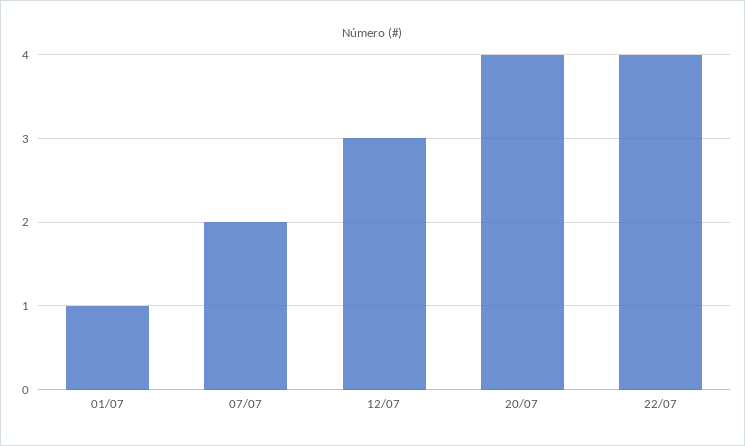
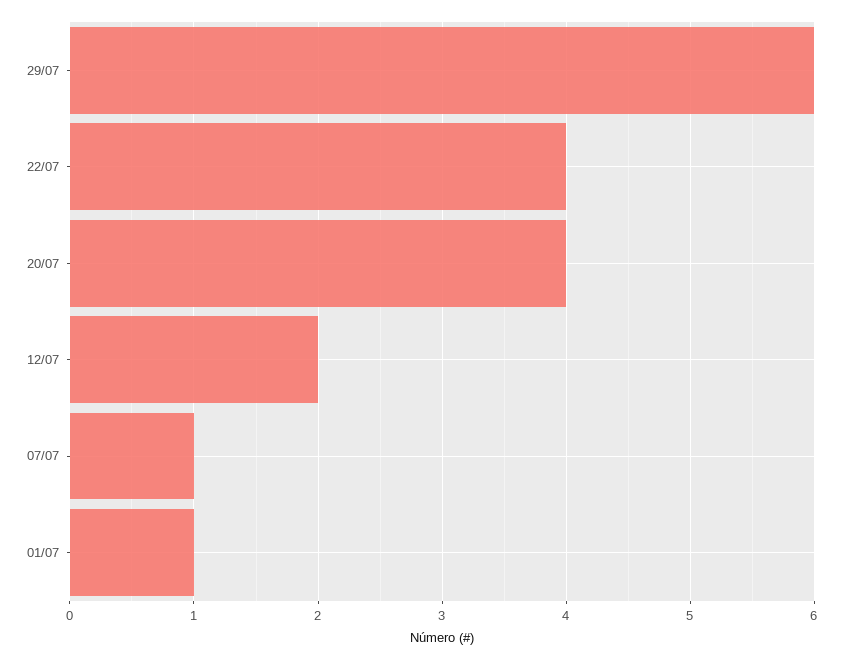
07/07: 2 -> 1
12/07: 3 -> 2
29/07: none -> 6

